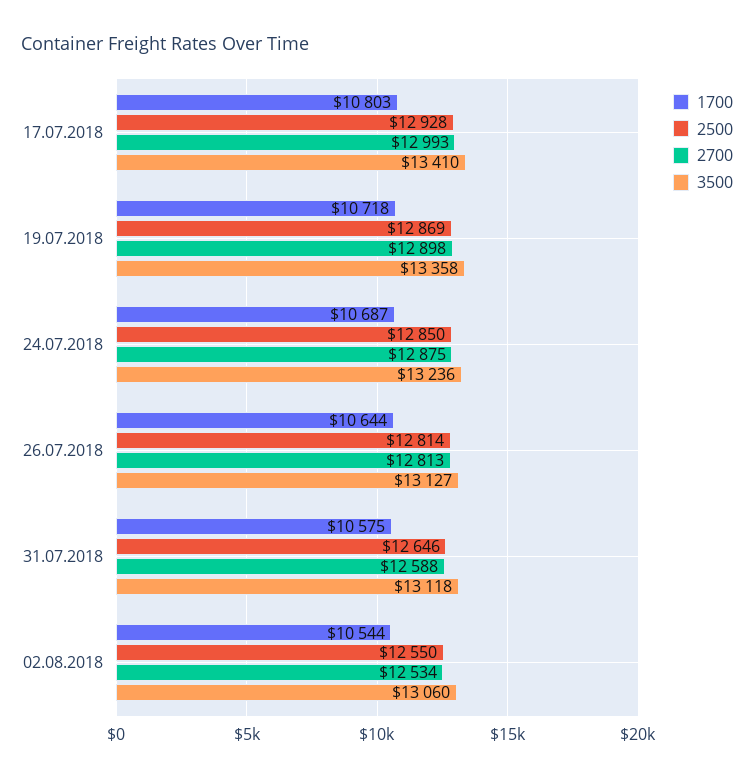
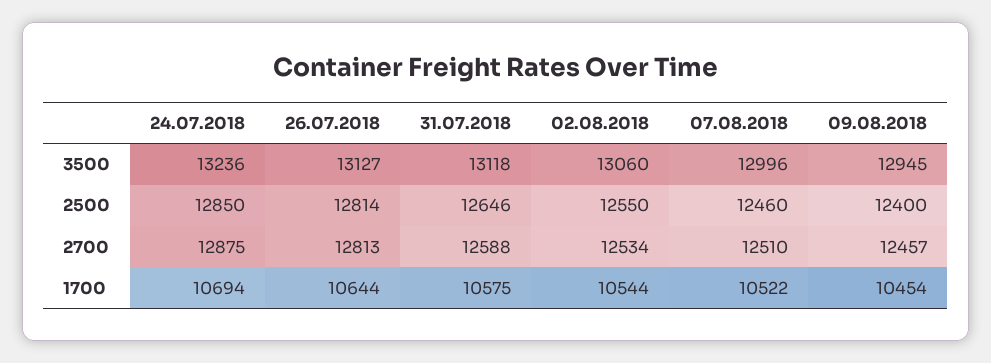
1700, 17.07.2018: 10803 -> none
2500, 17.07.2018: 12928 -> none
2700, 17.07.2018: 12993 -> none
3500, 17.07.2018: 13410 -> none
1700, 19.07.2018: 10718 -> none
2500, 19.07.2018: 12869 -> none
2700, 19.07.2018: 12898 -> none
3500, 19.07.2018: 13358 -> none
1700, 24.07.2018: 10687 -> 10694
3500, 07.08.2018: none -> 12996
3500, 09.08.2018: none -> 12945
2500, 07.08.2018: none -> 12460
2500, 09.08.2018: none -> 12400
2700, 07.08.2018: none -> 12510
2700, 09.08.2018: none -> 12457
1700, 07.08.2018: none -> 10522
1700, 09.08.2018: none -> 10454

